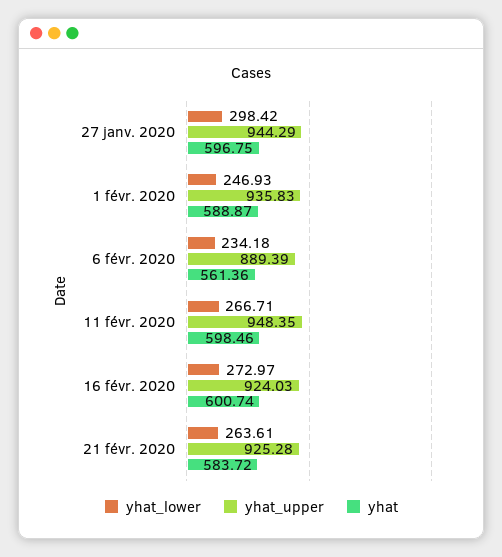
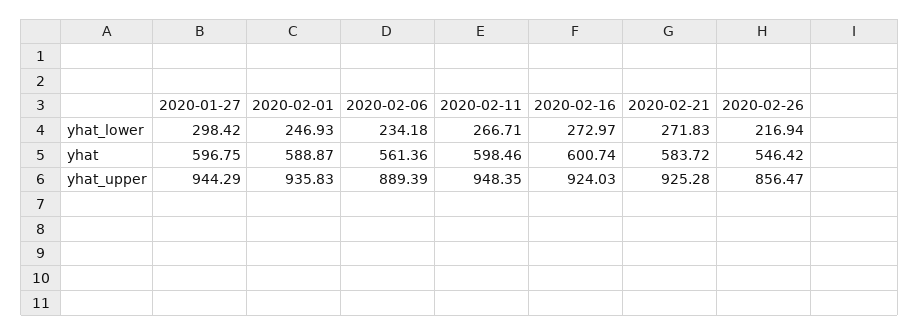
yhat_lower, 21 févr. 2020: 263.61 -> 271.83
yhat_lower, 2020-02-26: none -> 216.94
yhat, 2020-02-26: none -> 546.42
yhat_upper, 2020-02-26: none -> 856.47

